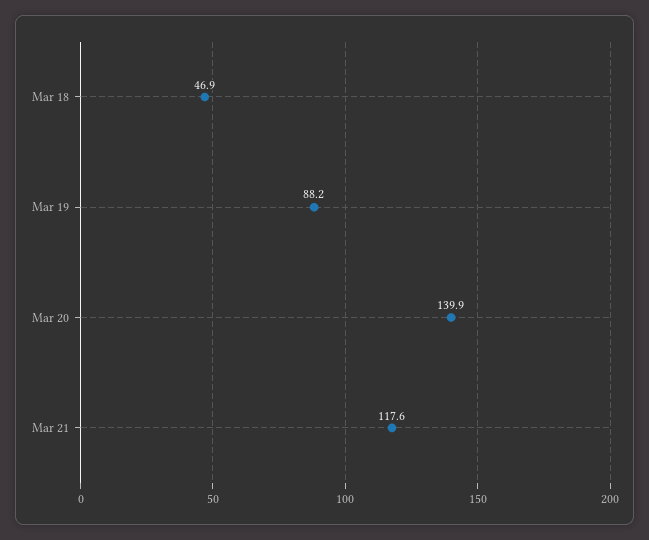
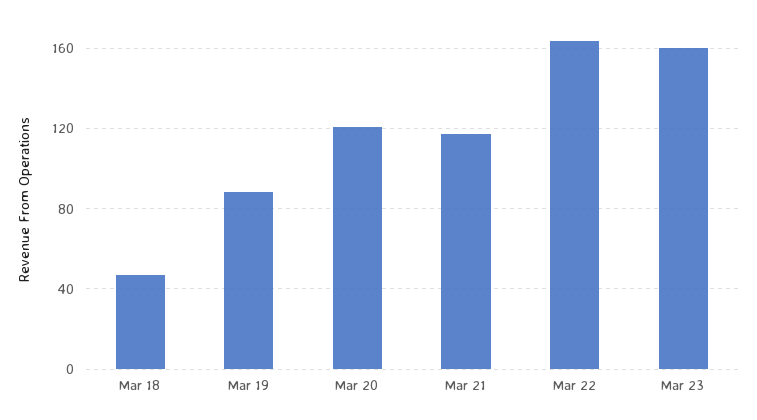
Mar 20: 139.9 -> 120
Mar 22: none -> 165
Mar 23: none -> 160

